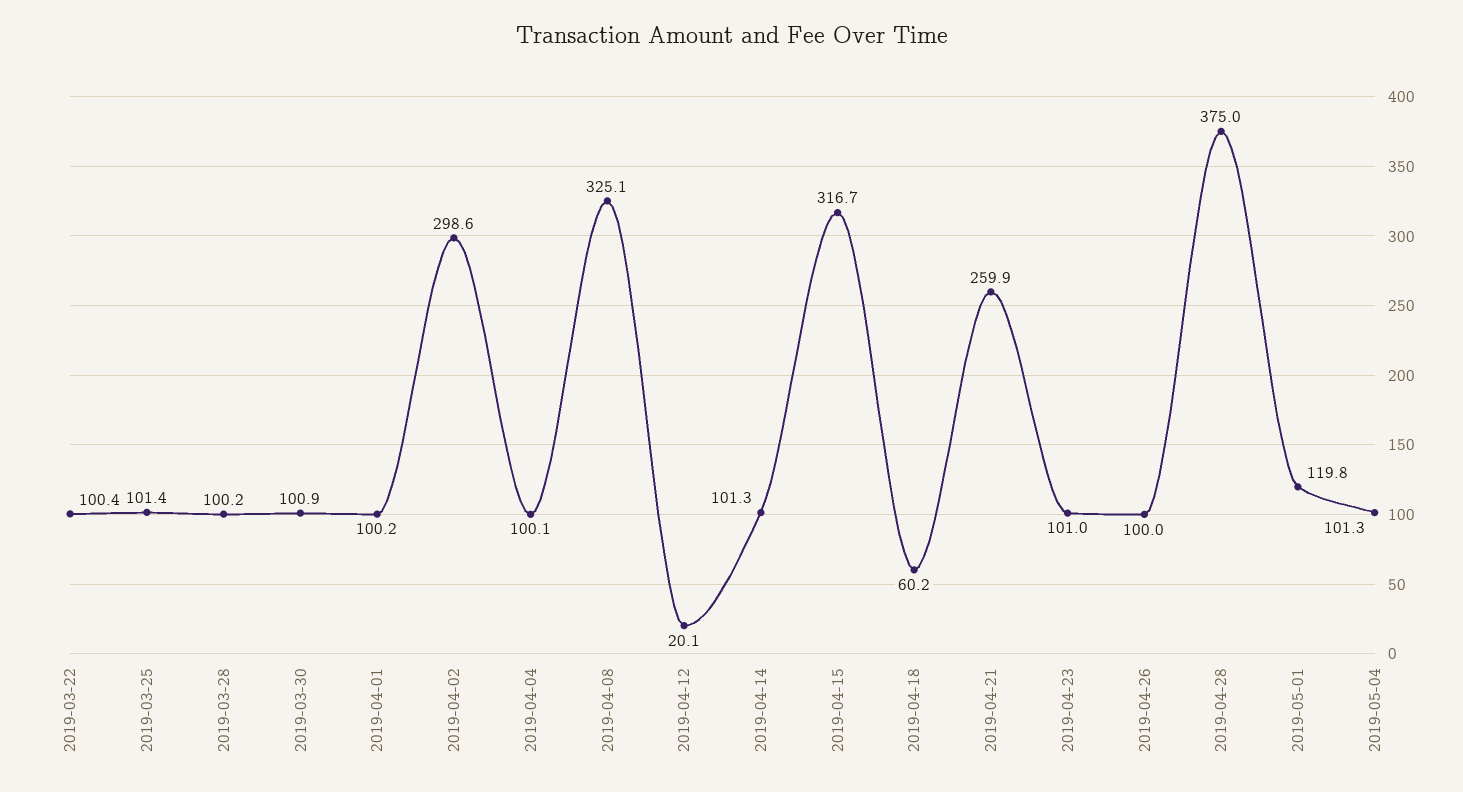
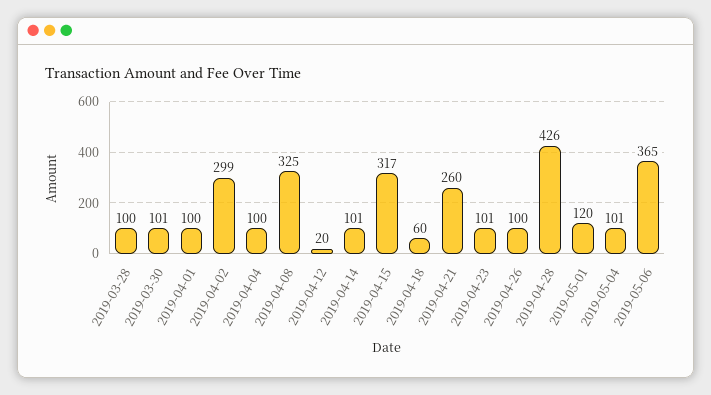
2019-03-22: 100.4 -> none
2019-03-25: 101.4 -> none
2019-04-28: 375 -> 426
2019-05-06: none -> 365

